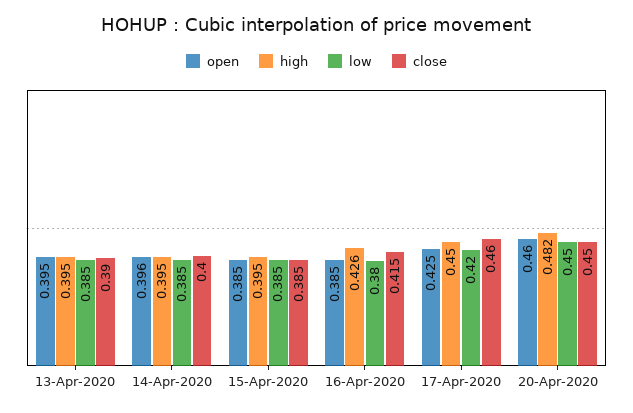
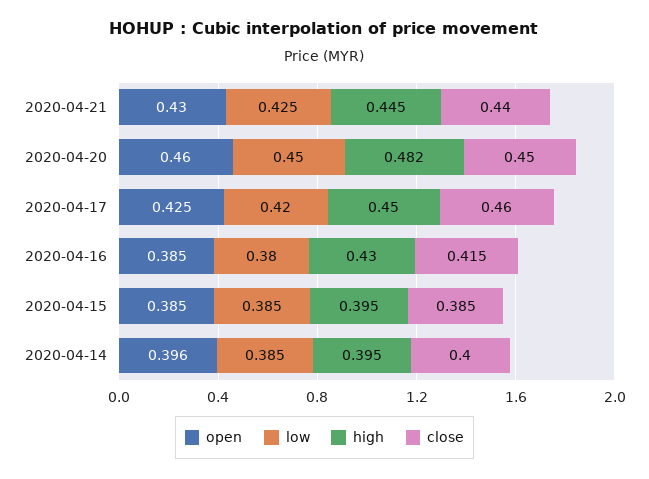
open, 13-Apr-2020: 0.395 -> none
high, 13-Apr-2020: 0.395 -> none
low, 13-Apr-2020: 0.385 -> none
close, 13-Apr-2020: 0.39 -> none
high, 16-Apr-2020: 0.426 -> 0.43
open, 2020-04-21: none -> 0.43
low, 2020-04-21: none -> 0.425
high, 2020-04-21: none -> 0.445
close, 2020-04-21: none -> 0.44

